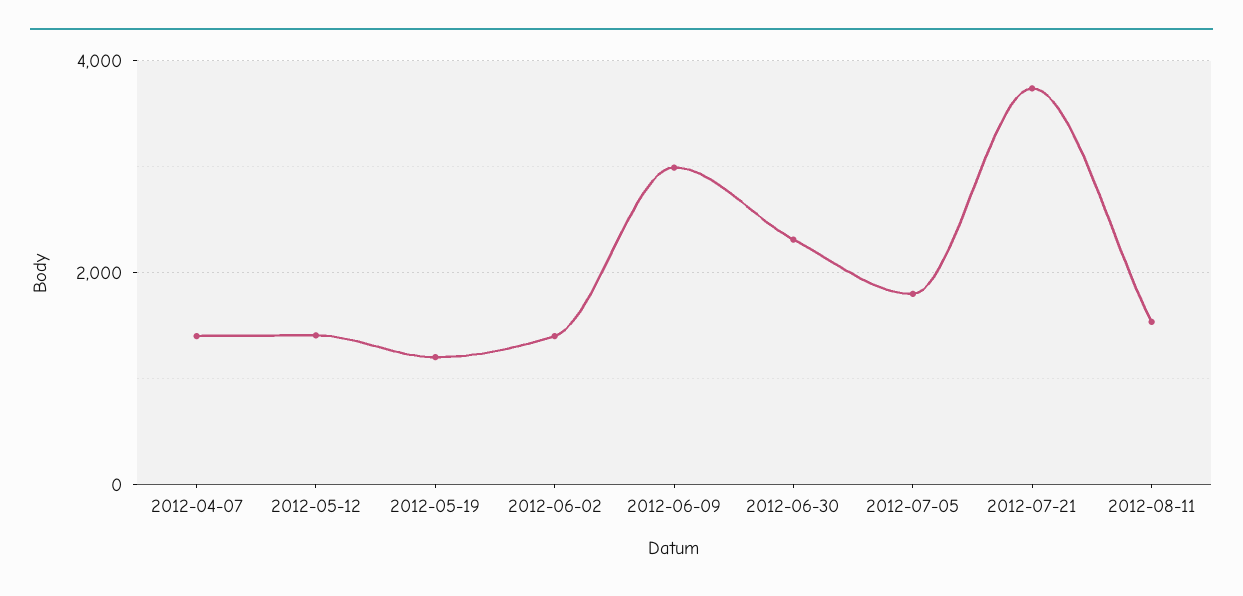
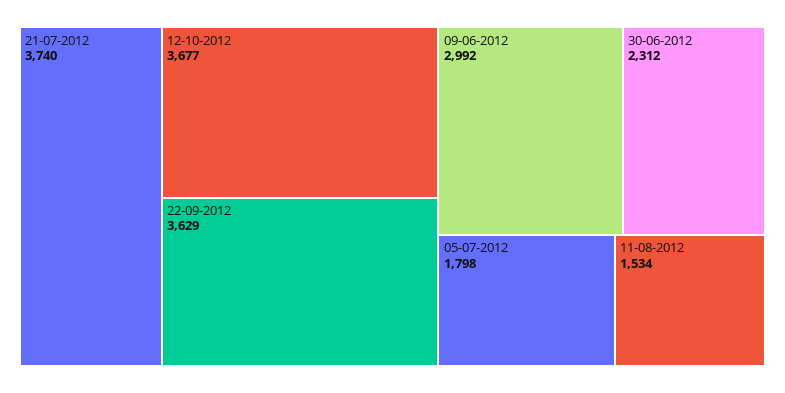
2012-04-07: 1400 -> none
2012-05-12: 1400 -> none
2012-05-19: 1200 -> none
2012-06-02: 1400 -> none
12-10-2012: none -> 3677
22-09-2012: none -> 3629

